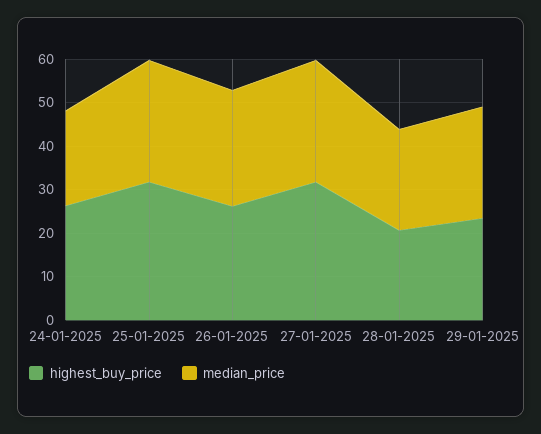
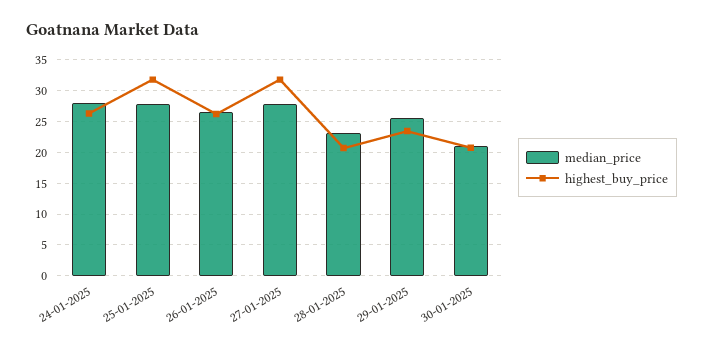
median_price, 24-01-2025: 22 -> 28
median_price, 30-01-2025: none -> 21
highest_buy_price, 30-01-2025: none -> 21

